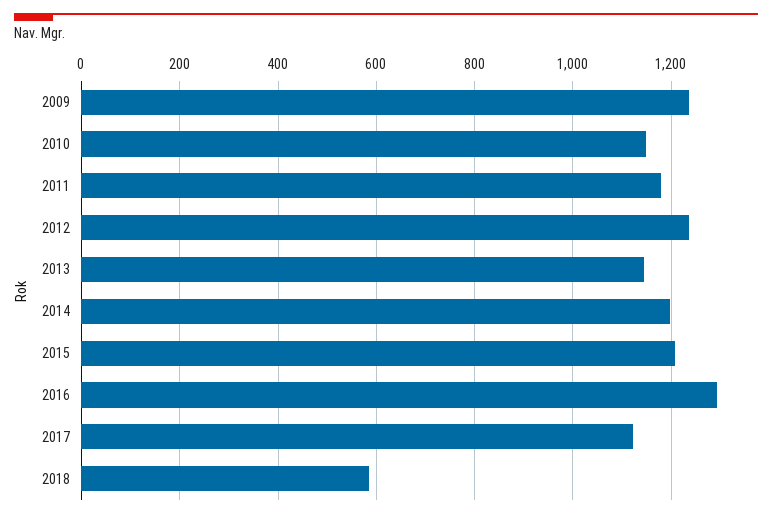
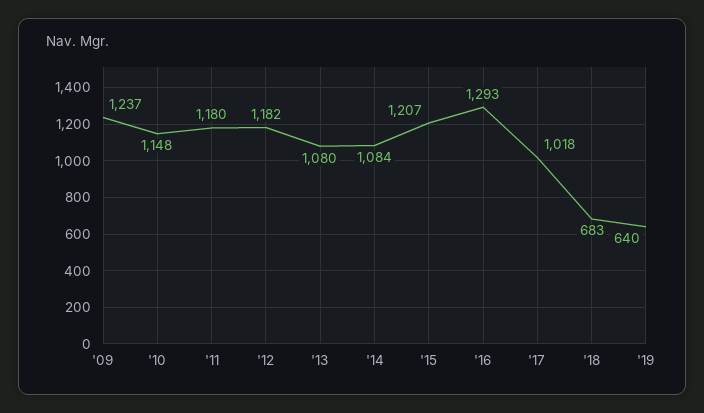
2012: 1240 -> 1182
2013: 1140 -> 1080
2014: 1200 -> 1084
2017: 1120 -> 1018
2018: 580 -> 683
'19: none -> 640

